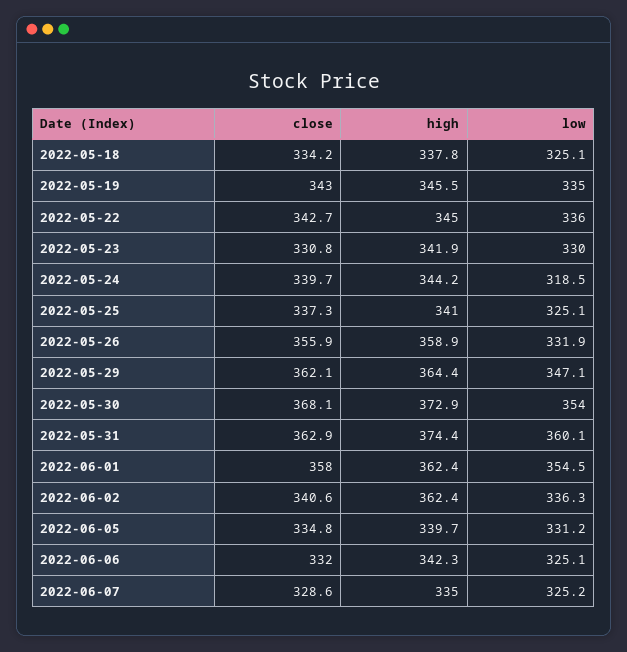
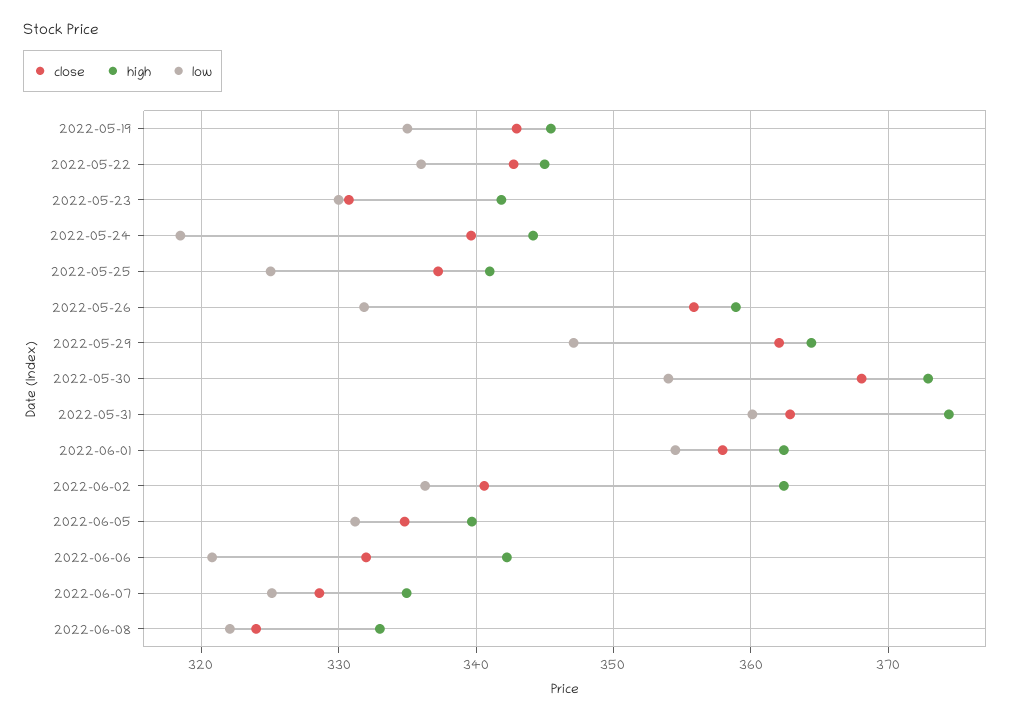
close, 2022-05-18: 334.2 -> none
high, 2022-05-18: 337.8 -> none
low, 2022-05-18: 325.1 -> none
low, 2022-06-06: 325.1 -> 321
close, 2022-06-08: none -> 324
high, 2022-06-08: none -> 333
low, 2022-06-08: none -> 322

